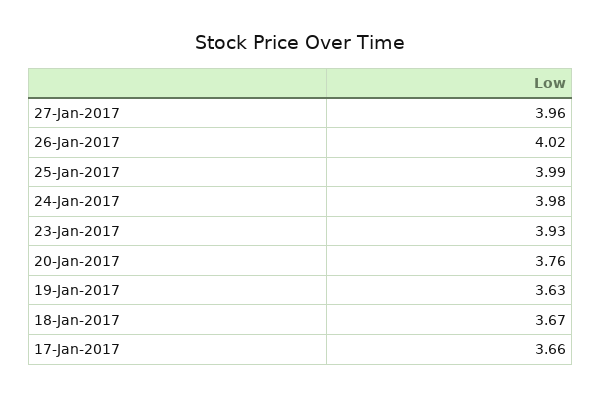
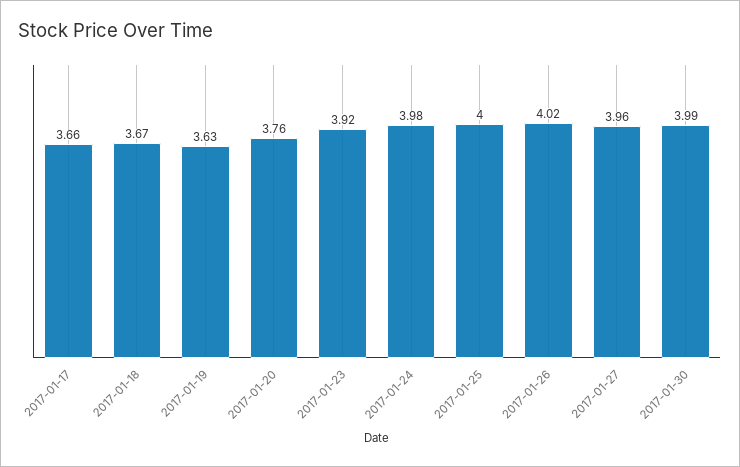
25-Jan-2017: 3.99 -> 4
23-Jan-2017: 3.93 -> 3.92
2017-01-30: none -> 3.99

